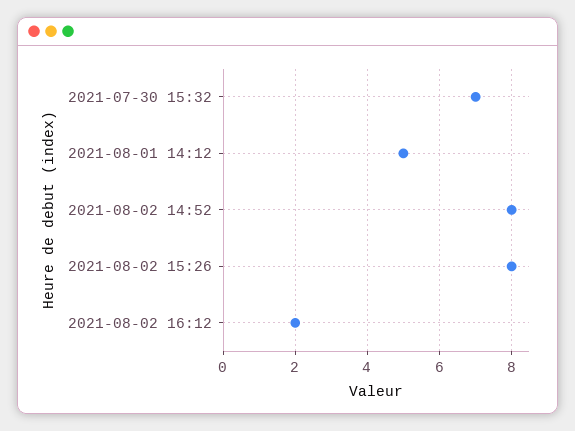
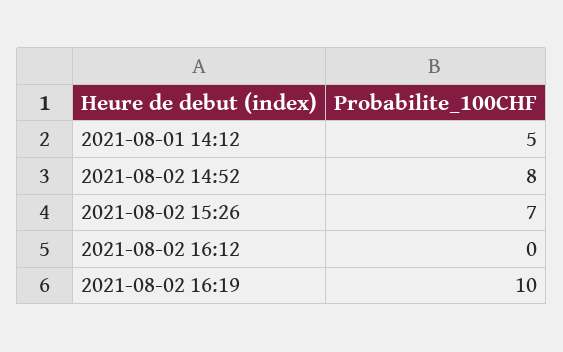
2021-07-30 15:32: 7 -> none
2021-08-02 15:26: 8 -> 7
2021-08-02 16:12: 2 -> 0
2021-08-02 16:19: none -> 10

